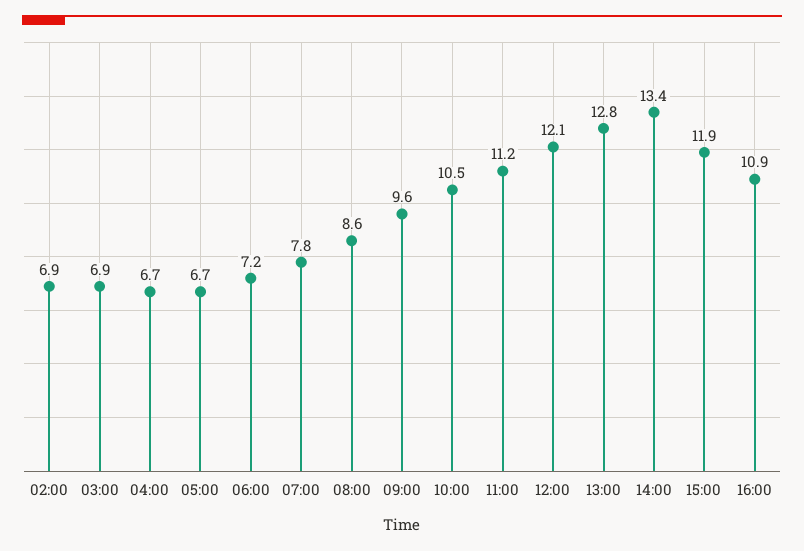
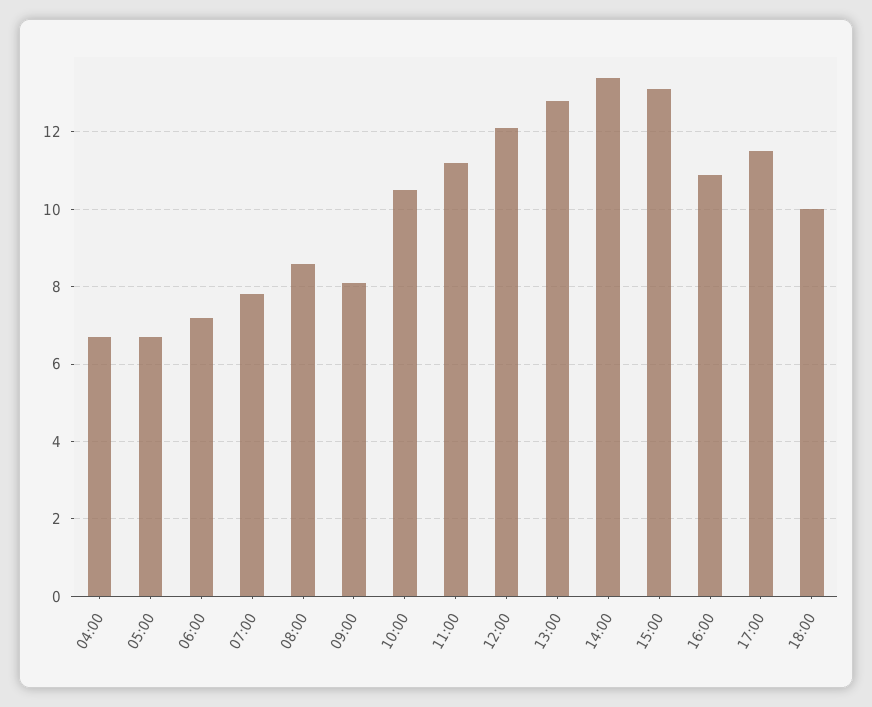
02:00: 6.9 -> none
03:00: 6.9 -> none
09:00: 9.6 -> 8
15:00: 11.9 -> 13
17:00: none -> 11.5
18:00: none -> 10

